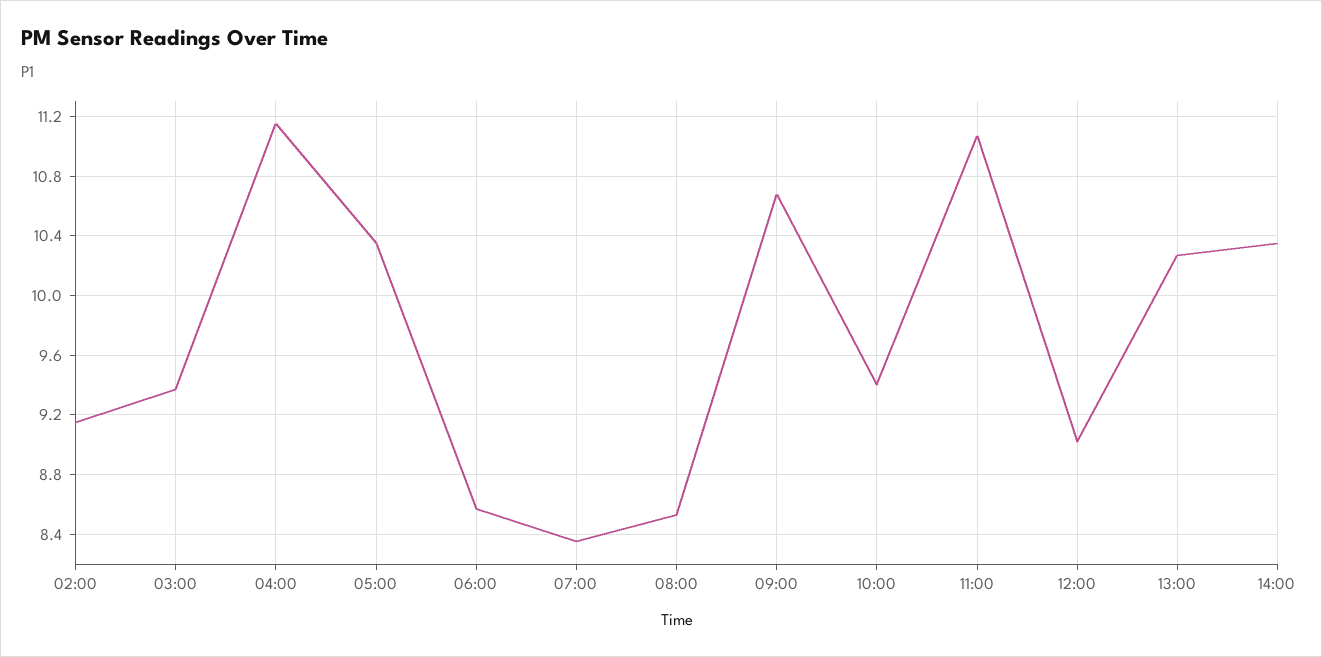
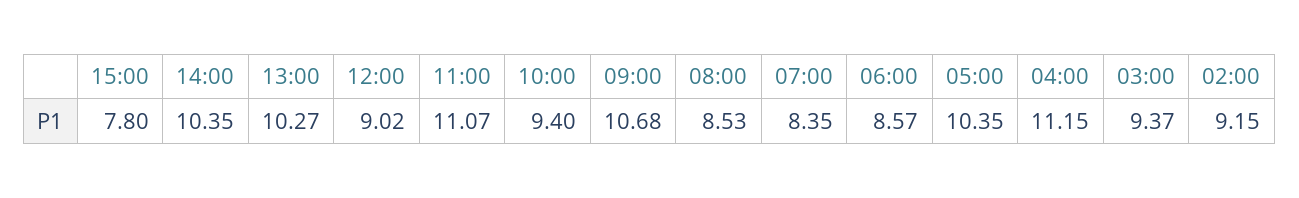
15:00: none -> 7.8

